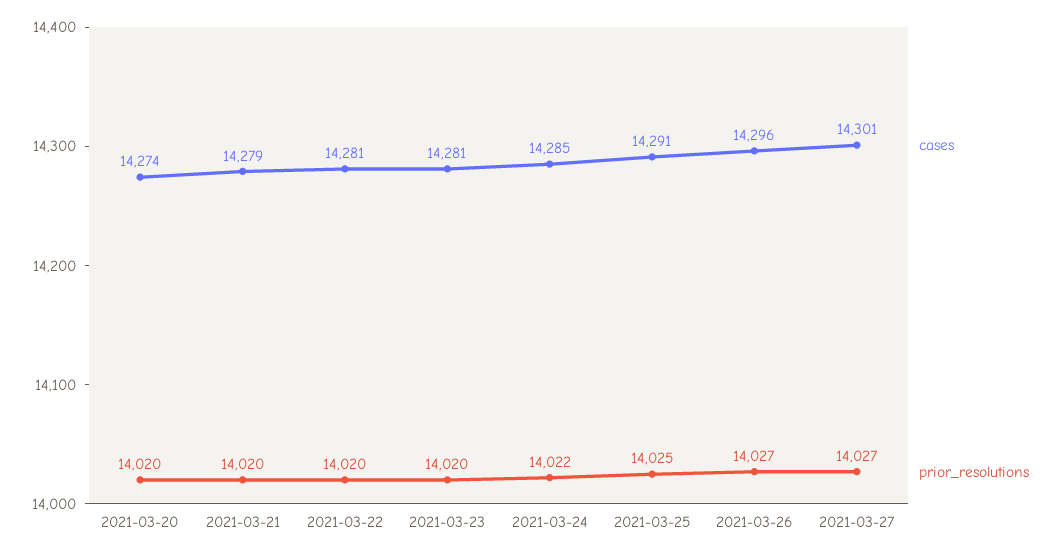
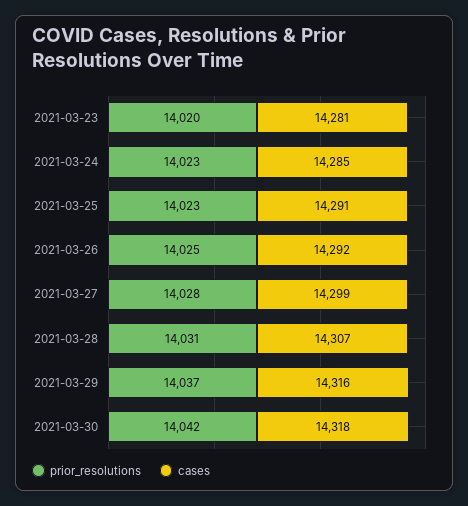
cases, 2021-03-20: 14274 -> none
prior_resolutions, 2021-03-20: 14020 -> none
cases, 2021-03-21: 14279 -> none
prior_resolutions, 2021-03-21: 14020 -> none
cases, 2021-03-22: 14281 -> none
prior_resolutions, 2021-03-22: 14020 -> none
prior_resolutions, 2021-03-24: 14022 -> 14023
prior_resolutions, 2021-03-25: 14025 -> 14023
cases, 2021-03-26: 14296 -> 14292
prior_resolutions, 2021-03-26: 14027 -> 14025
cases, 2021-03-27: 14301 -> 14299
prior_resolutions, 2021-03-27: 14027 -> 14028
prior_resolutions, 2021-03-28: none -> 14031
cases, 2021-03-28: none -> 14307
prior_resolutions, 2021-03-29: none -> 14037
cases, 2021-03-29: none -> 14316
prior_resolutions, 2021-03-30: none -> 14042
cases, 2021-03-30: none -> 14318

